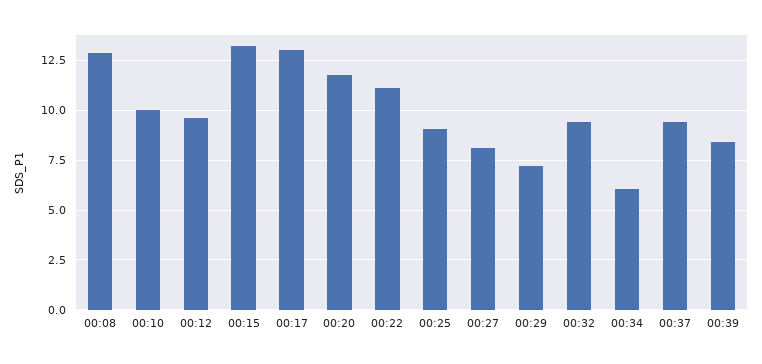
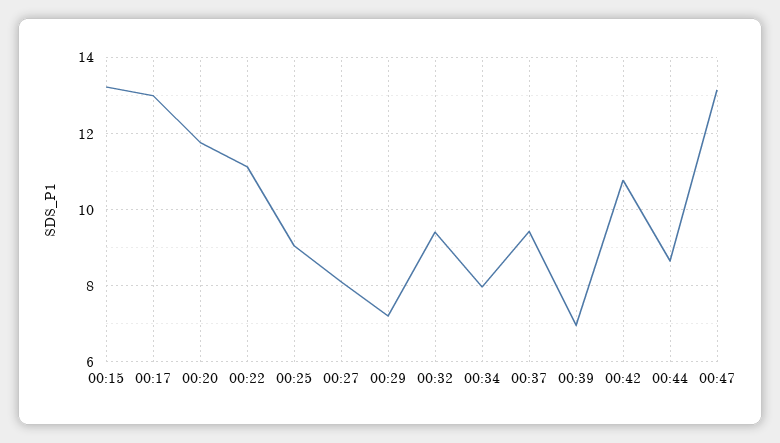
00:08: 13 -> none
00:10: 10 -> none
00:12: 9.5 -> none
00:34: 6 -> 8
00:39: 8.5 -> 7
00:42: none -> 10.8
00:44: none -> 8.6
00:47: none -> 13.2

